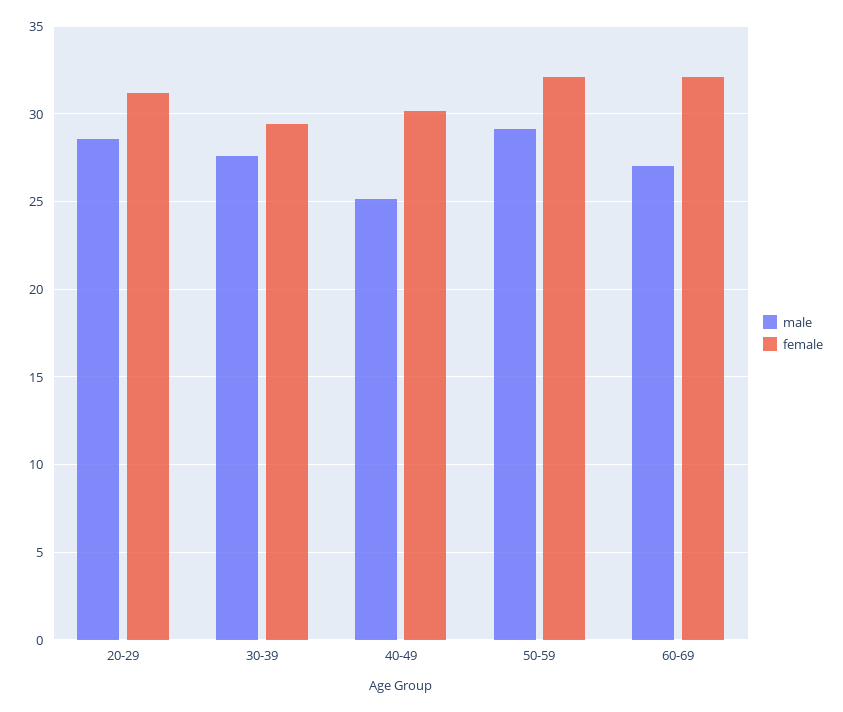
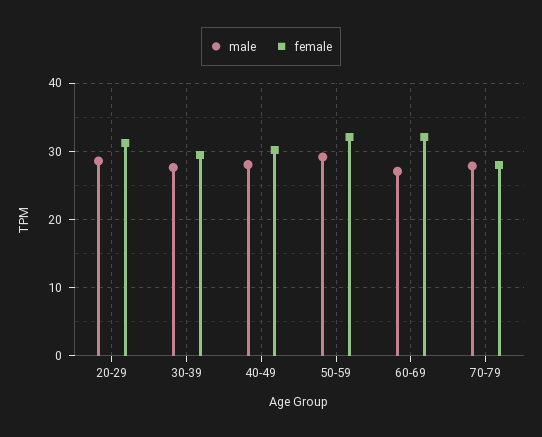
male, 40-49: 25 -> 28
male, 70-79: none -> 28
female, 70-79: none -> 28

